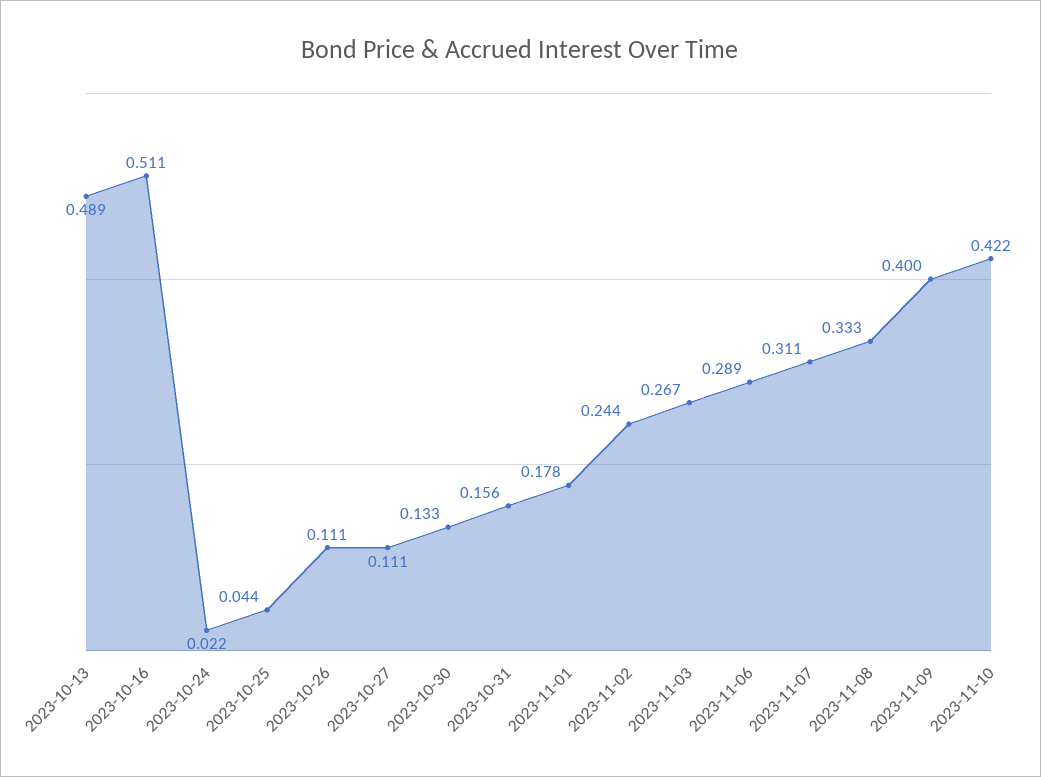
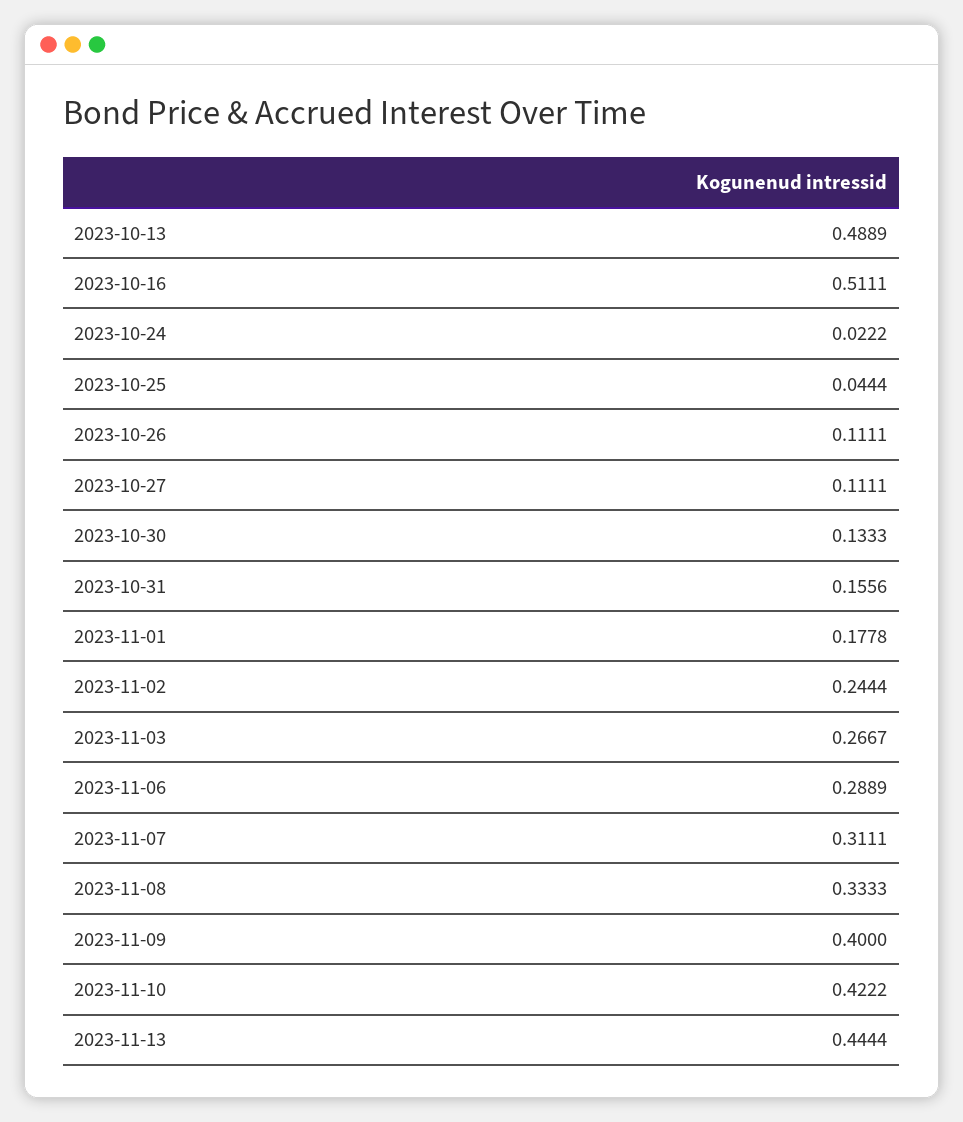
2023-11-13: none -> 0.4444

